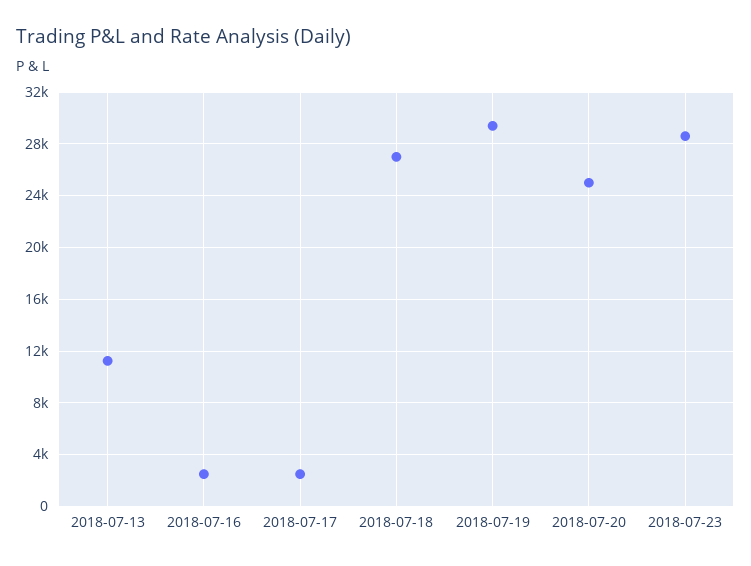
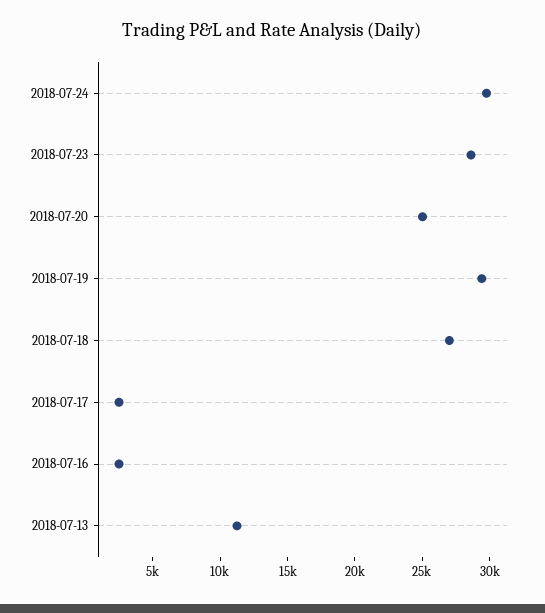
2018-07-24: none -> 30000

